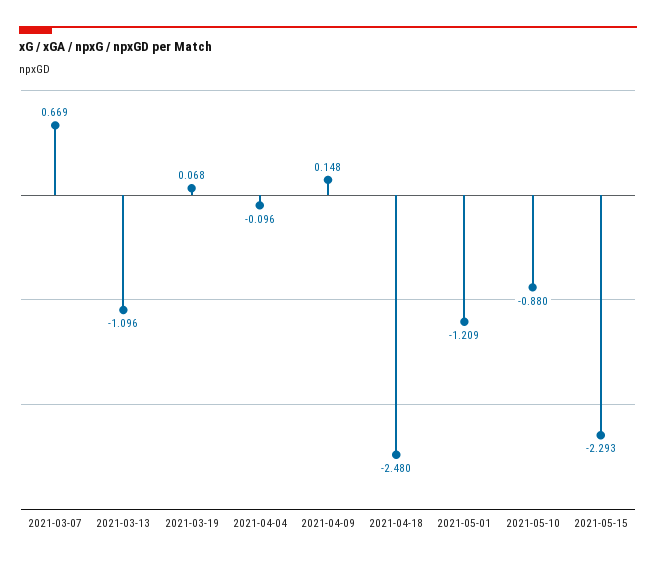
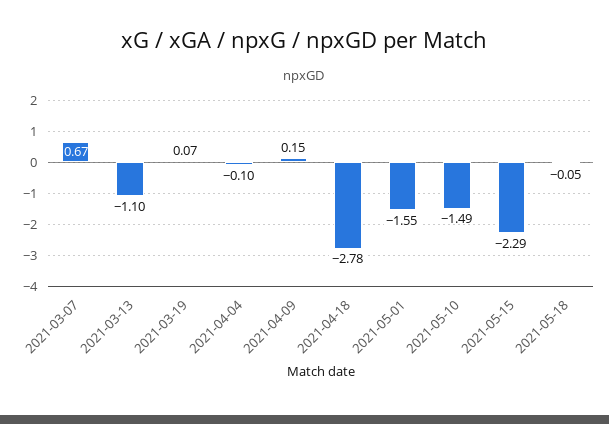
2021-04-18: -2.48 -> -2.78
2021-05-01: -1.209 -> -1.55
2021-05-10: -0.88 -> -1.49
2021-05-18: none -> -0.05

